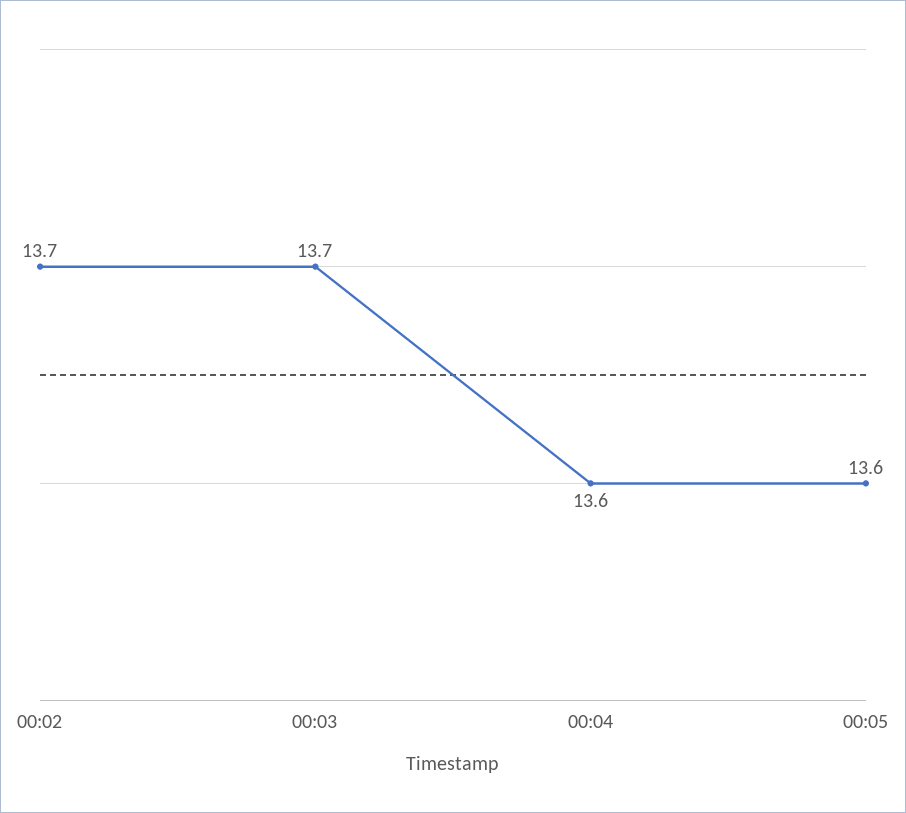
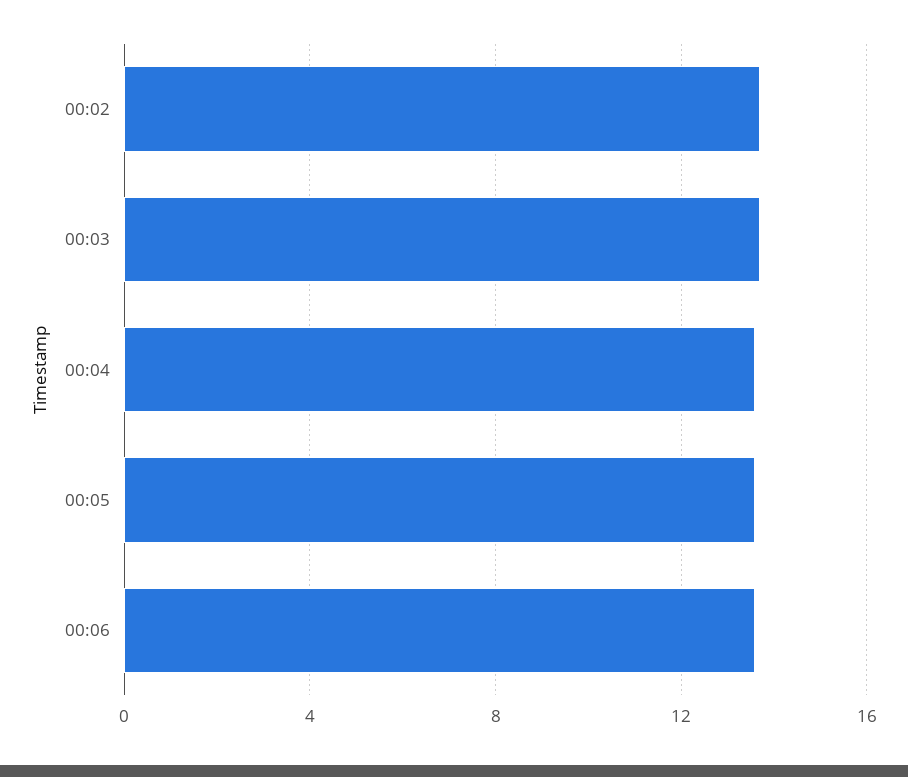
00:06: none -> 13.5

